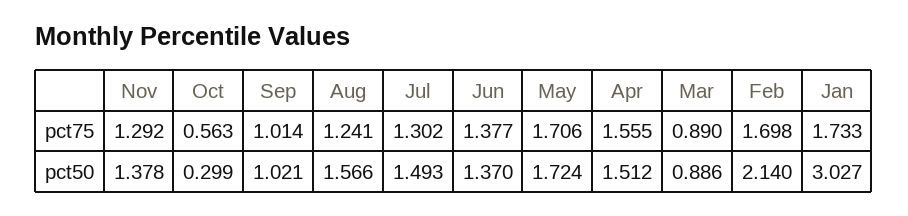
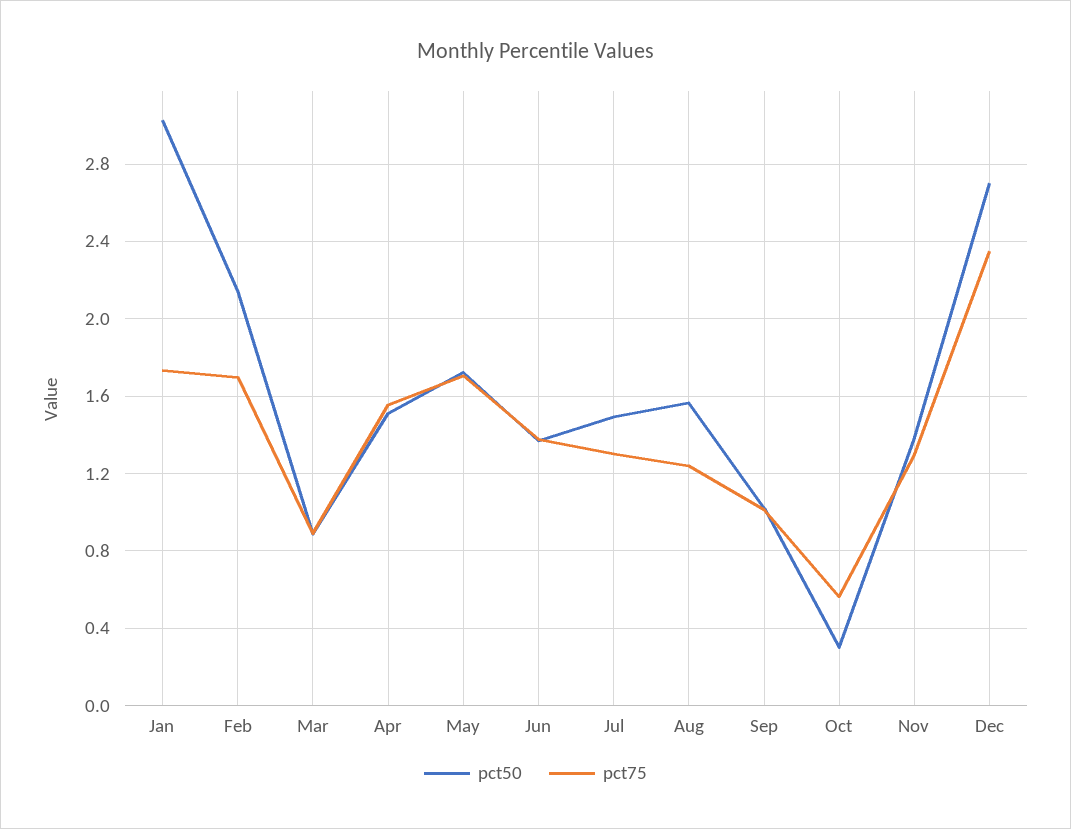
pct50, Dec: none -> 2.7
pct75, Dec: none -> 2.35

